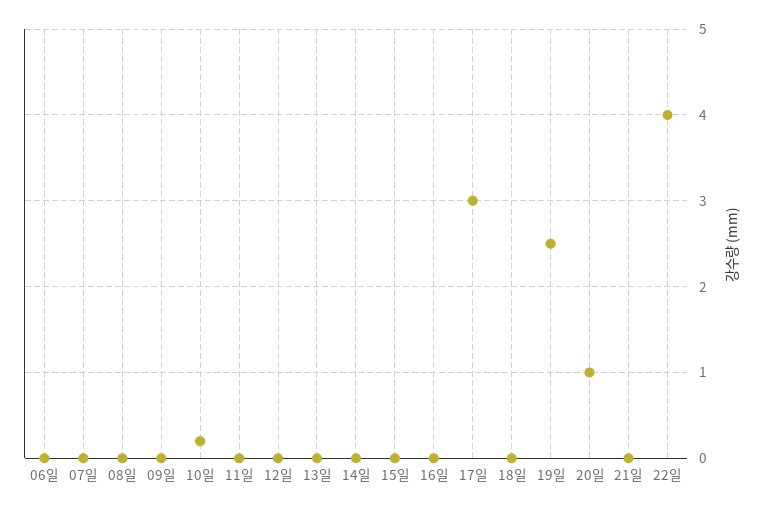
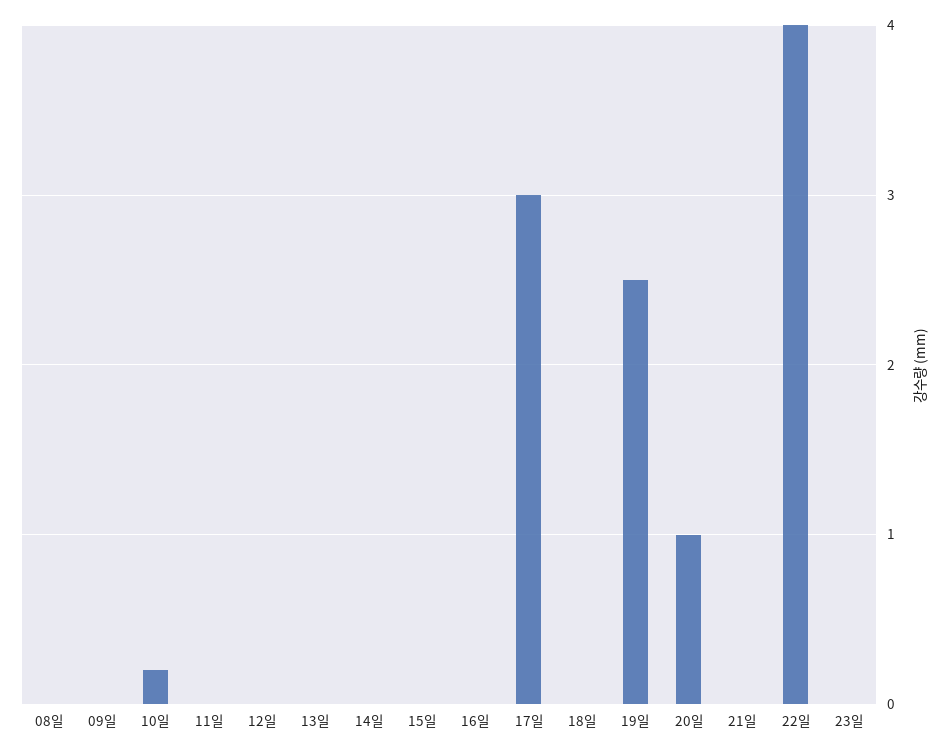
06일: 0 -> none
07일: 0 -> none
23일: none -> 0

